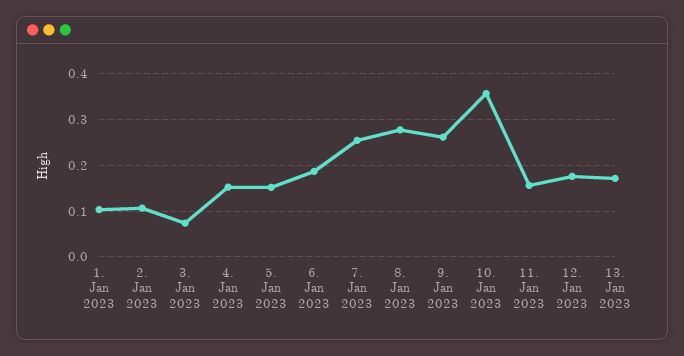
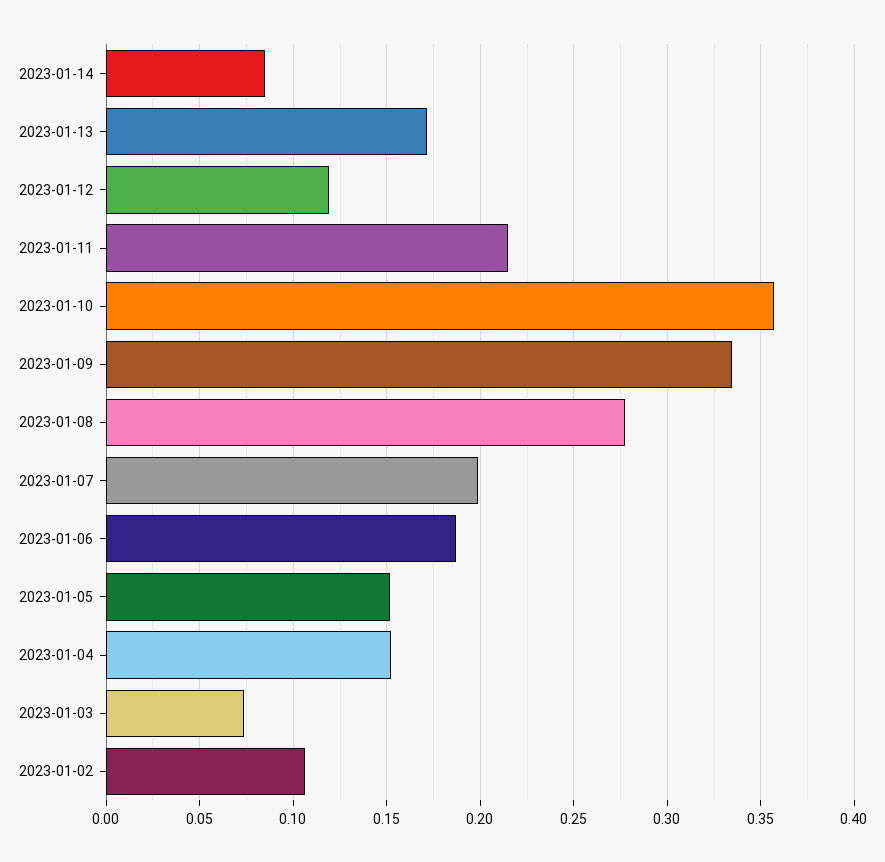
1. Jan 2023: 0.1 -> none
7. Jan 2023: 0.26 -> 0.2
9. Jan 2023: 0.26 -> 0.335
11. Jan 2023: 0.16 -> 0.215
12. Jan 2023: 0.18 -> 0.12
2023-01-14: none -> 0.085

